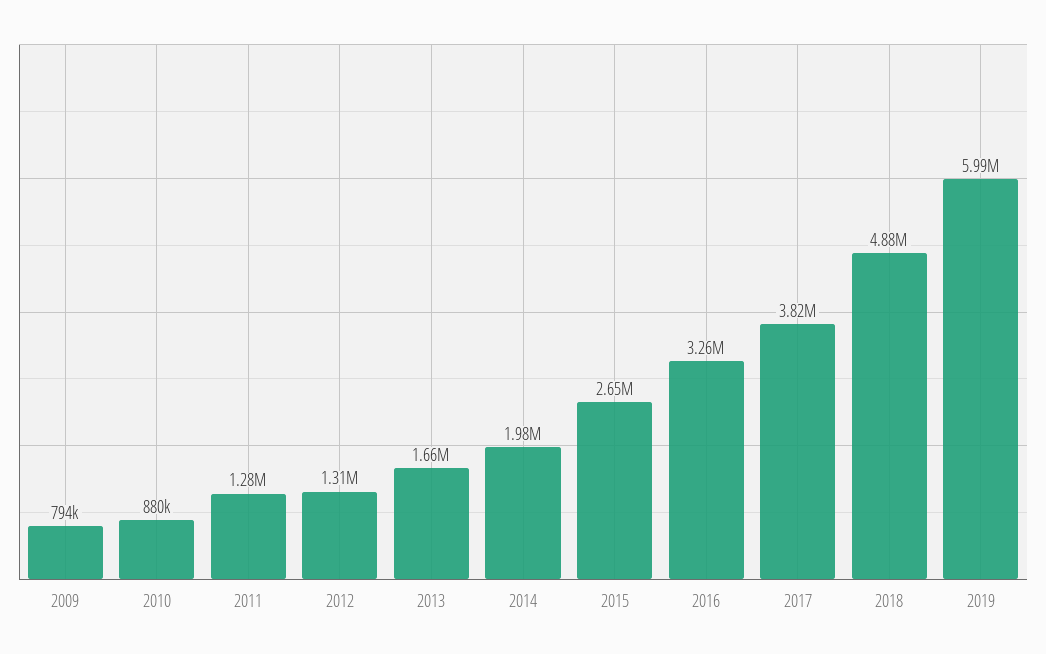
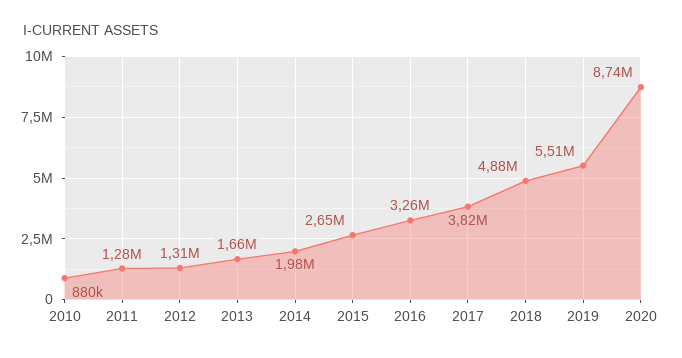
2009: 794000 -> none
2019: 5990000 -> 5510000
2020: none -> 8740000

